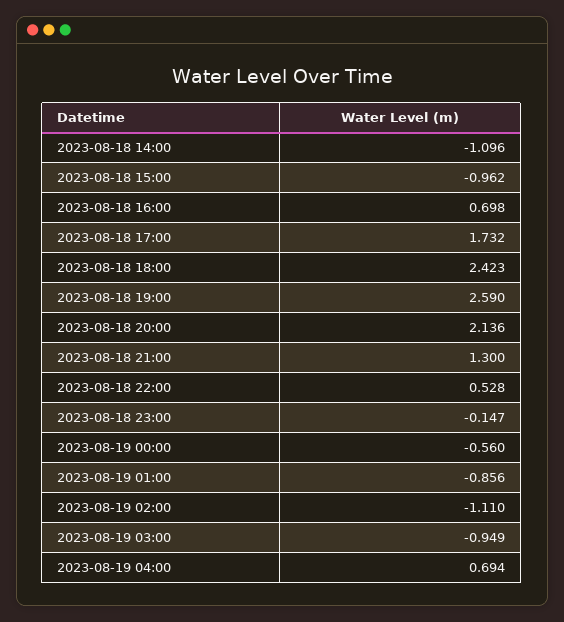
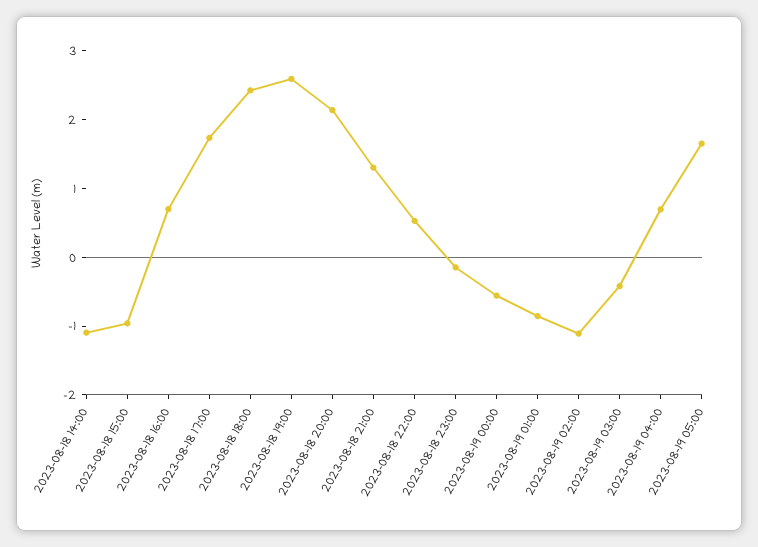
2023-08-19 03:00: -0.949 -> -0.4
2023-08-19 05:00: none -> 1.6

